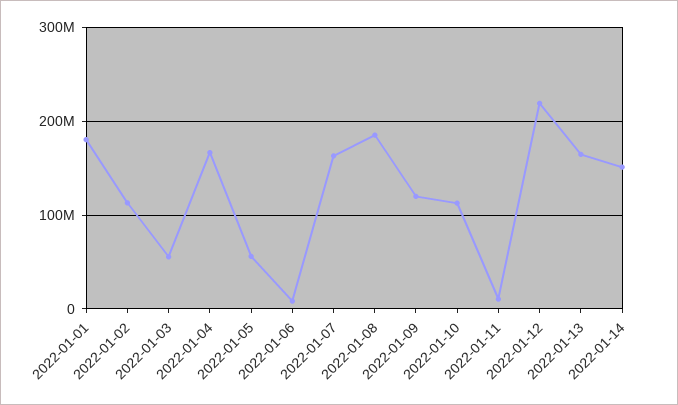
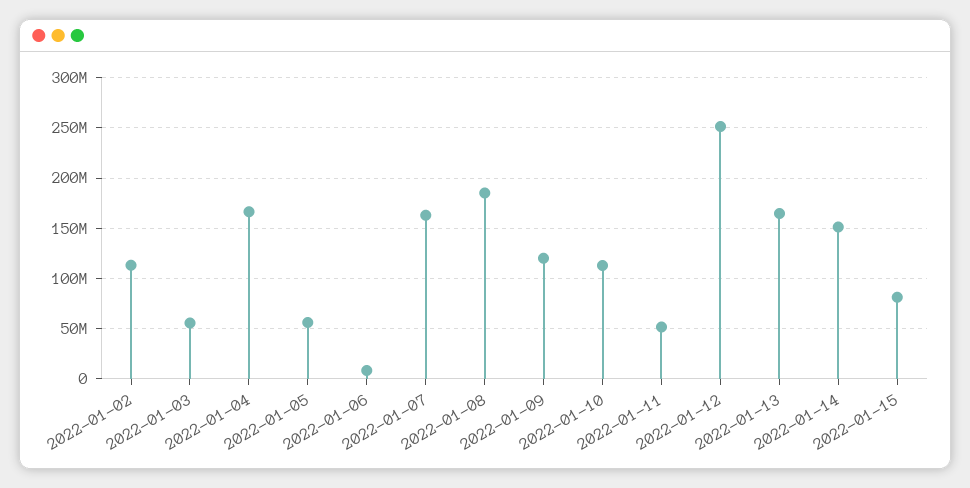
2022-01-01: 180000000 -> none
2022-01-11: 10000000 -> 50000000
2022-01-12: 220000000 -> 250000000
2022-01-15: none -> 80000000

